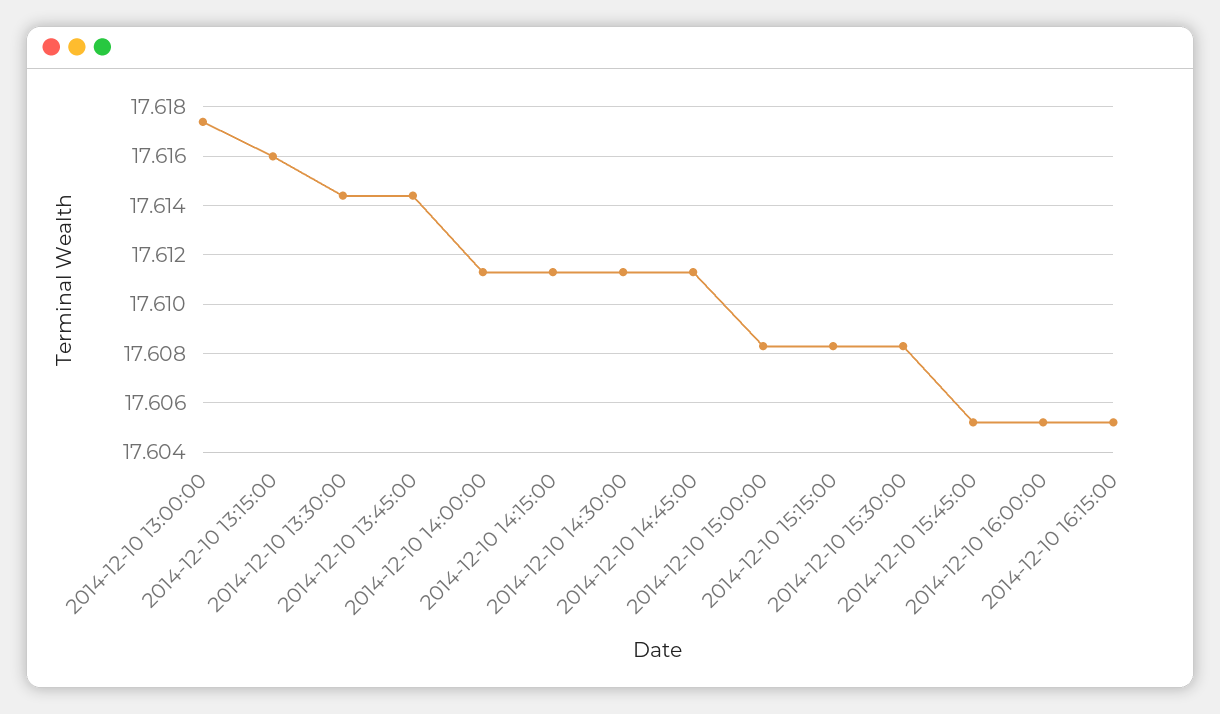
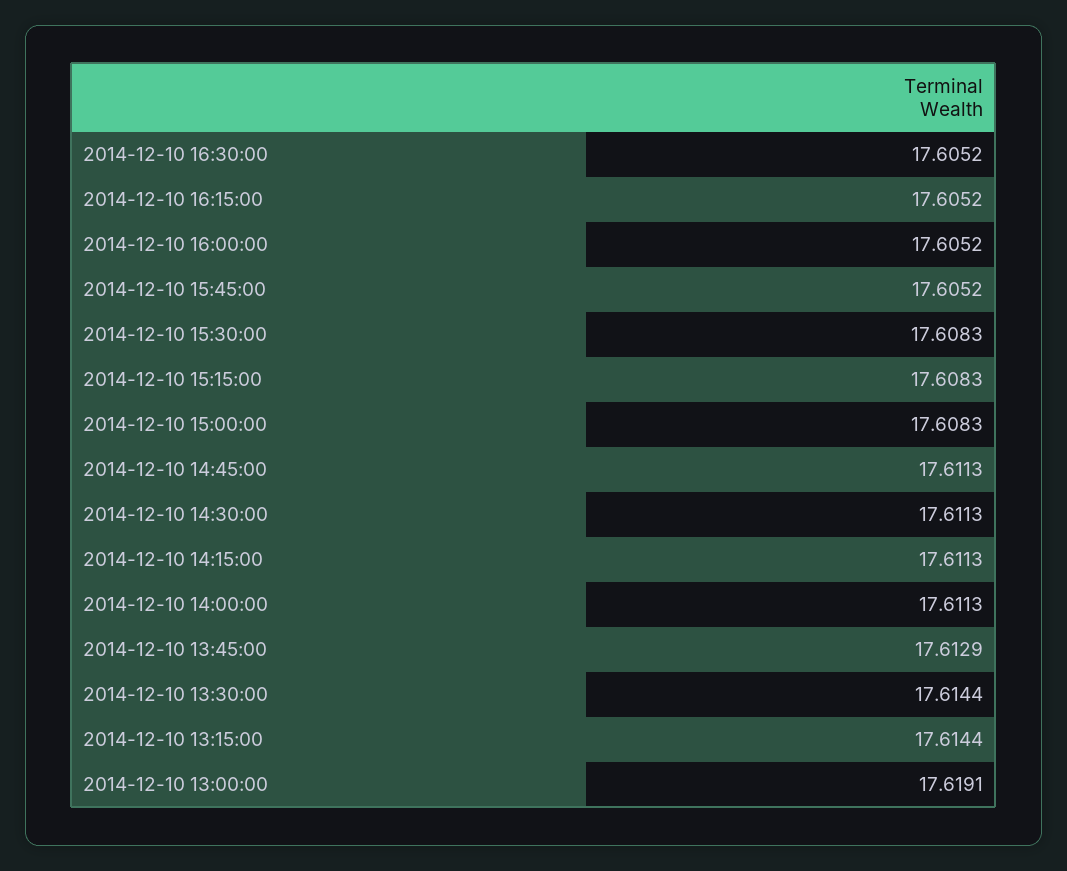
2014-12-10 13:00:00: 17.6175 -> 17.6191
2014-12-10 13:15:00: 17.616 -> 17.6144
2014-12-10 13:45:00: 17.6145 -> 17.6129
2014-12-10 16:30:00: none -> 17.6052

